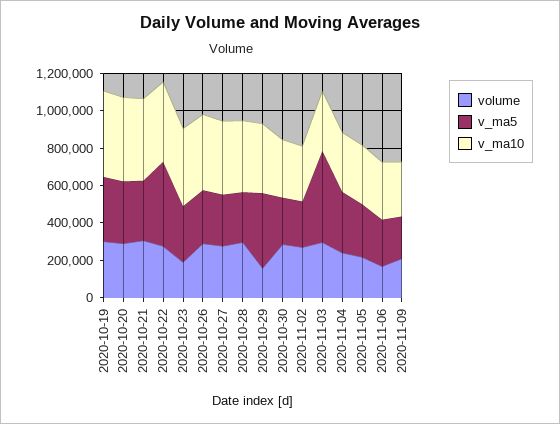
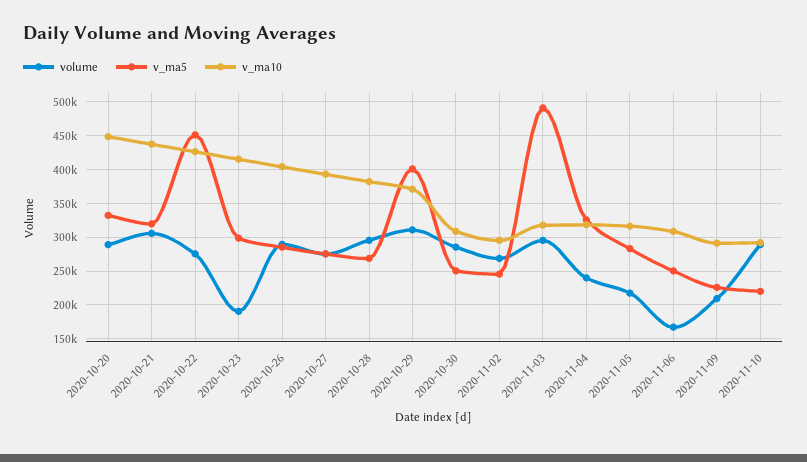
volume, 2020-10-19: 300000 -> none
v_ma5, 2020-10-19: 350000 -> none
v_ma10, 2020-10-19: 450000 -> none
volume, 2020-10-29: 150000 -> 310000
volume, 2020-11-10: none -> 290000
v_ma5, 2020-11-10: none -> 220000
v_ma10, 2020-11-10: none -> 290000

